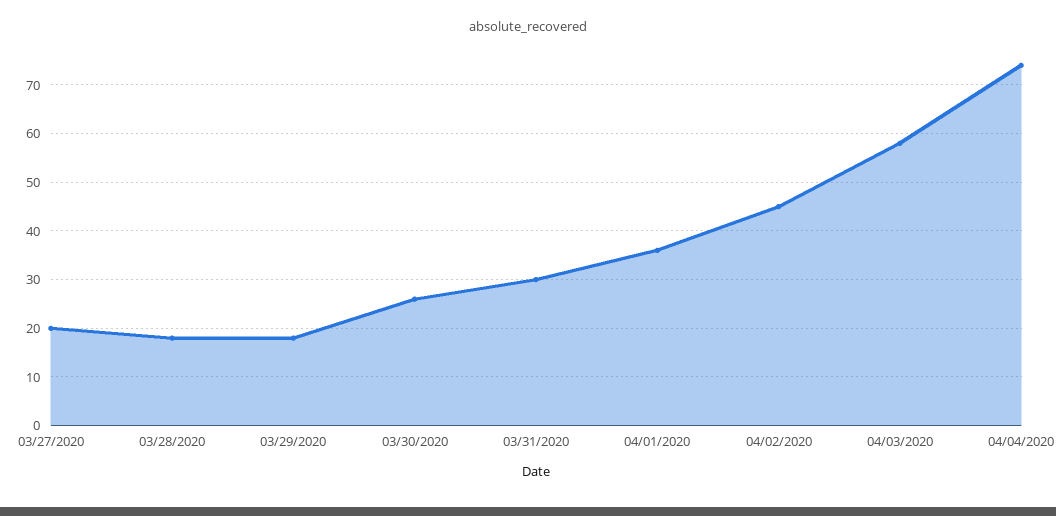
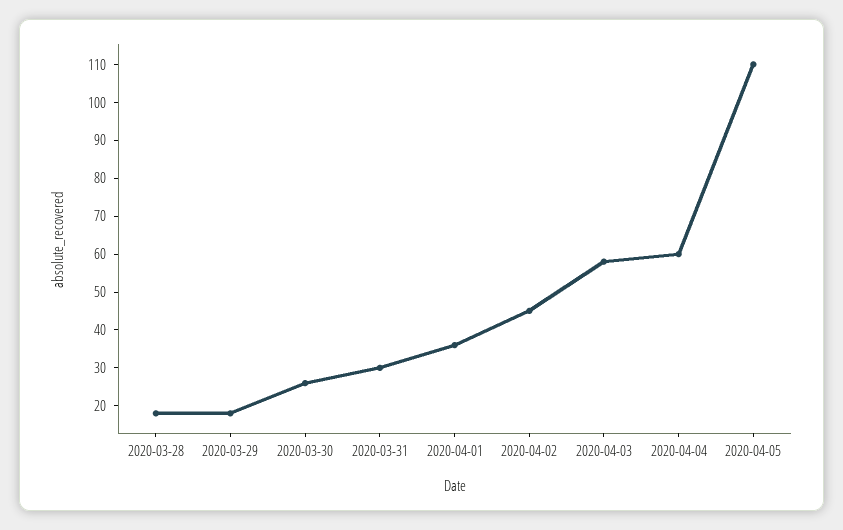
03/27/2020: 20 -> none
04/04/2020: 75 -> 60
2020-04-05: none -> 110

